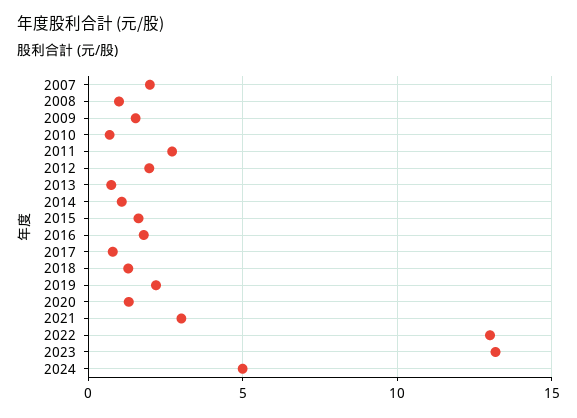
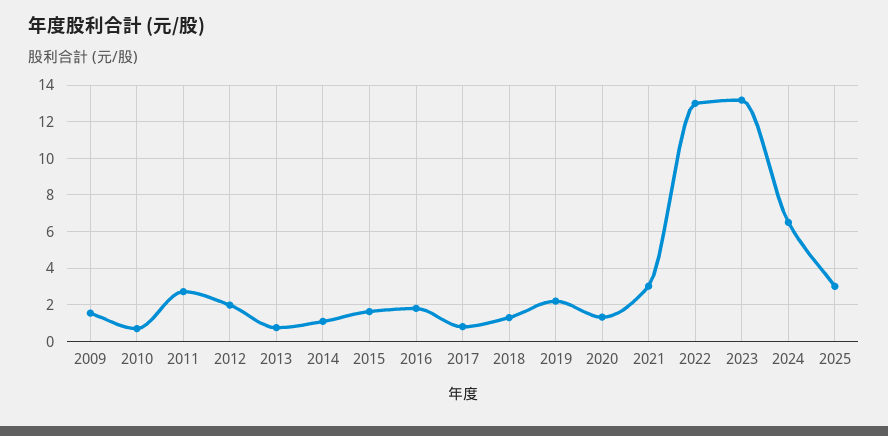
2007: 2 -> none
2008: 1 -> none
2024: 5 -> 6.5
2025: none -> 3

